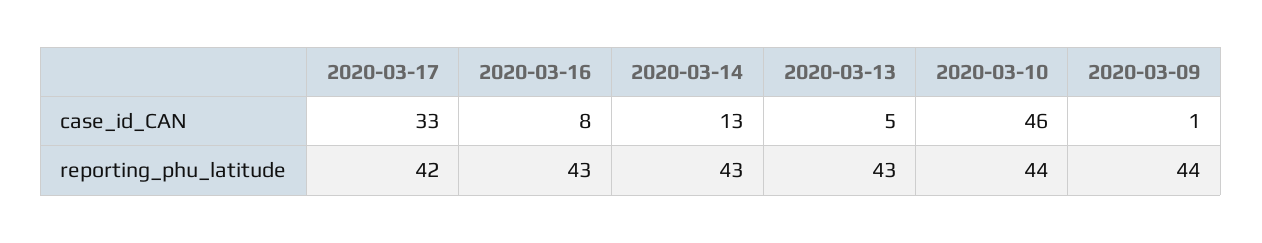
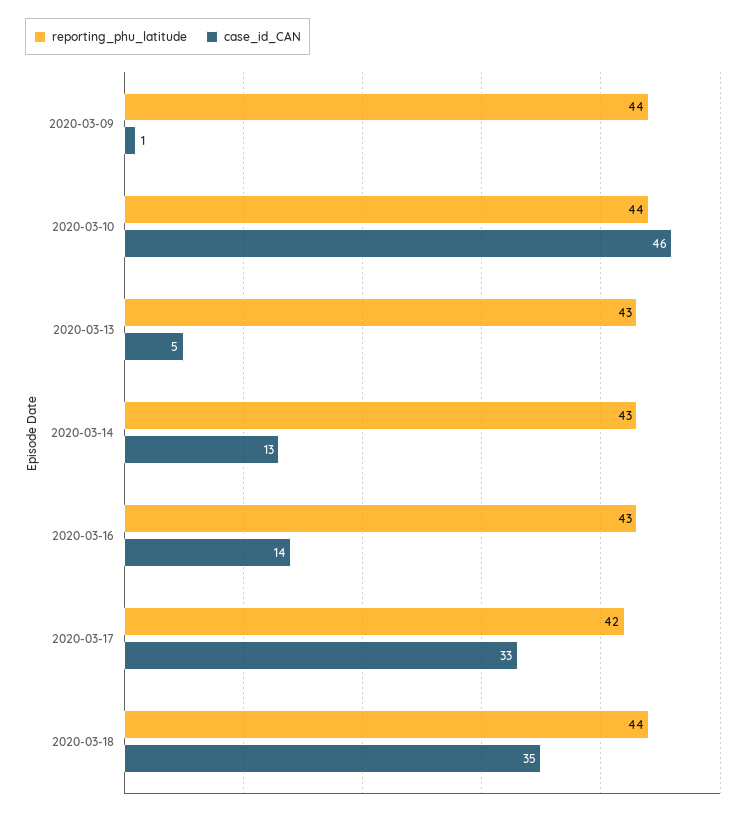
case_id_CAN, 2020-03-16: 8 -> 14
reporting_phu_latitude, 2020-03-18: none -> 44
case_id_CAN, 2020-03-18: none -> 35

